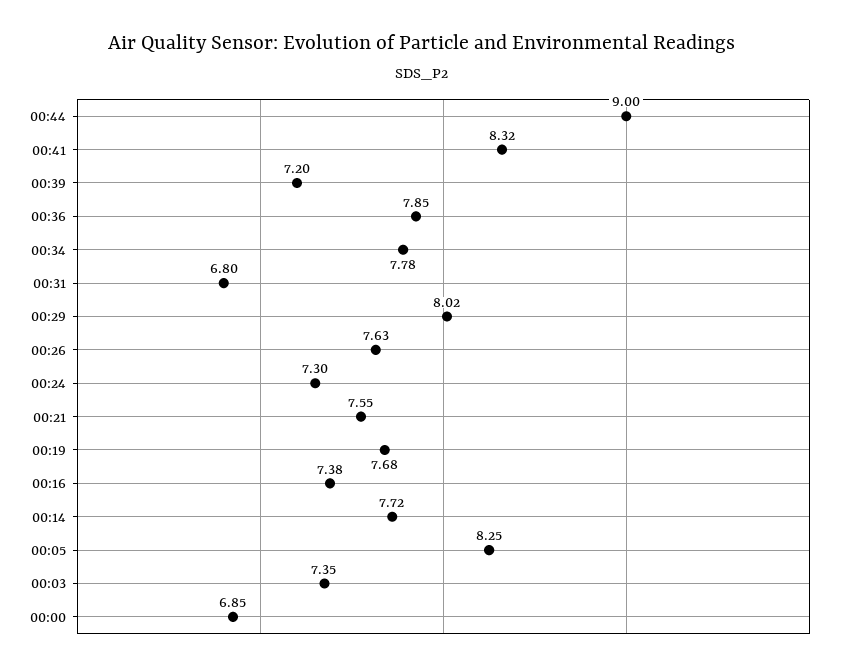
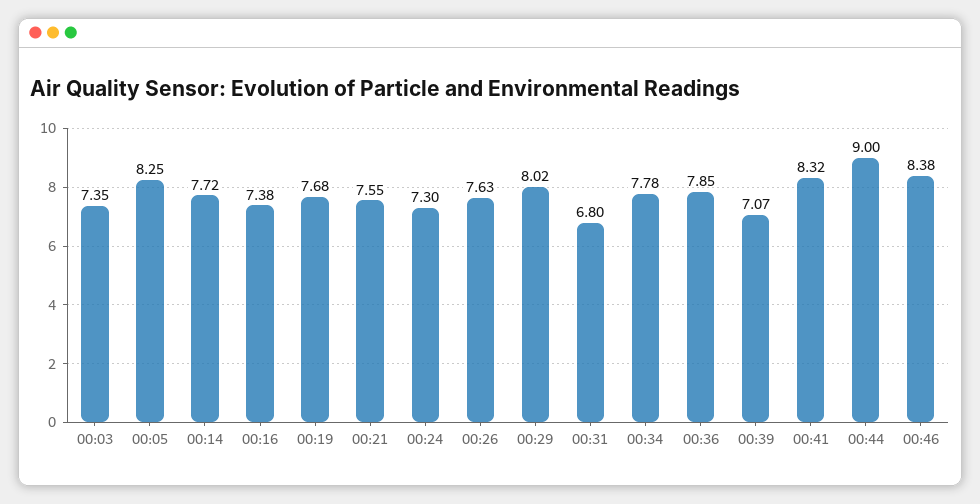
00:39: 7.2 -> 7.07
00:00: 6.85 -> none
00:46: none -> 8.38

